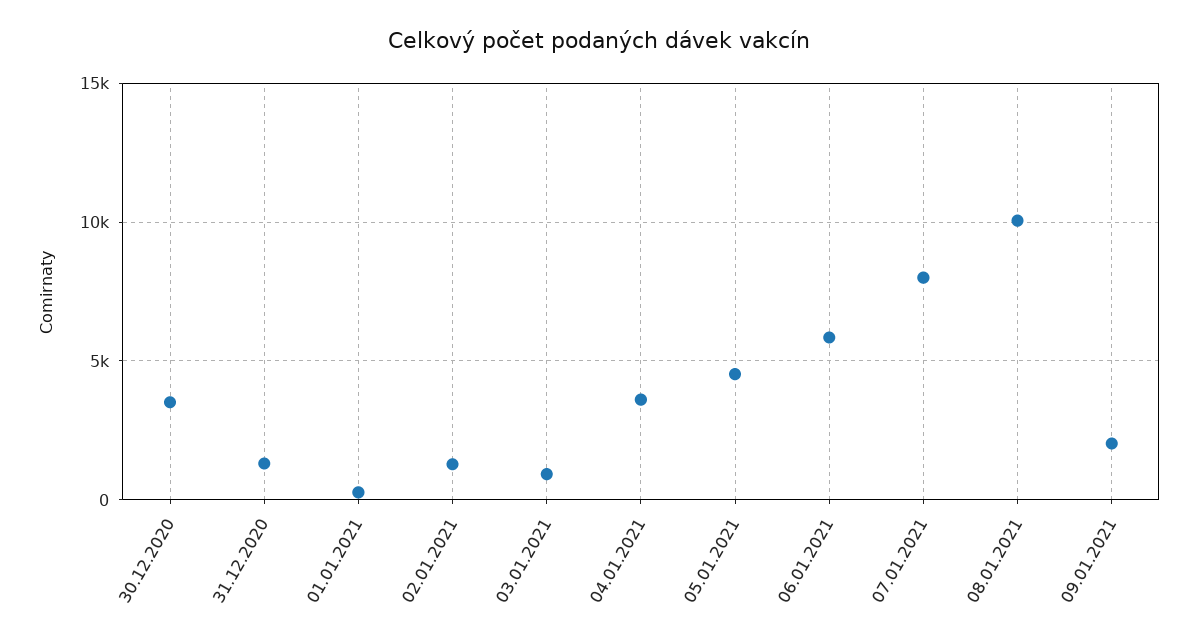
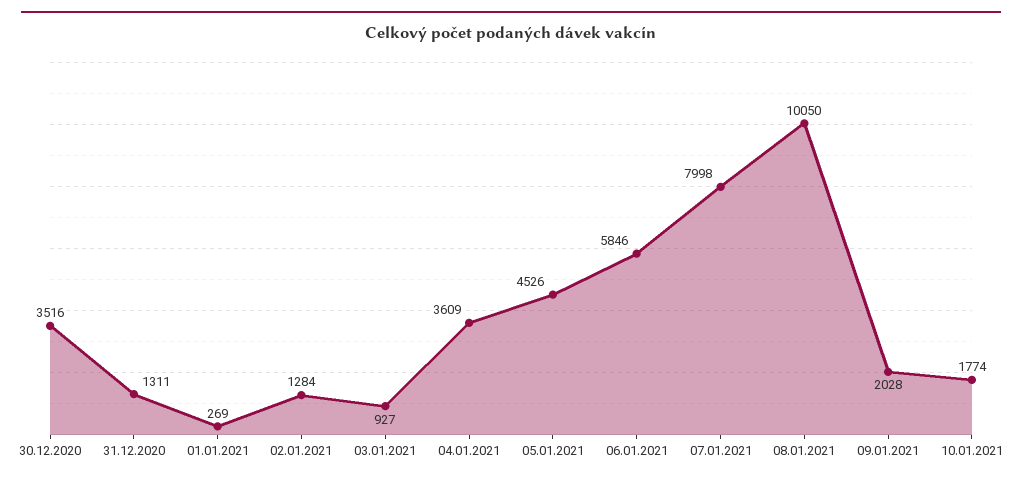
10.01.2021: none -> 1774

